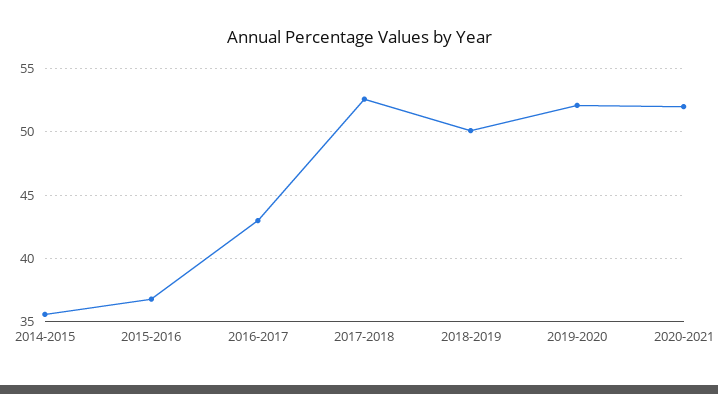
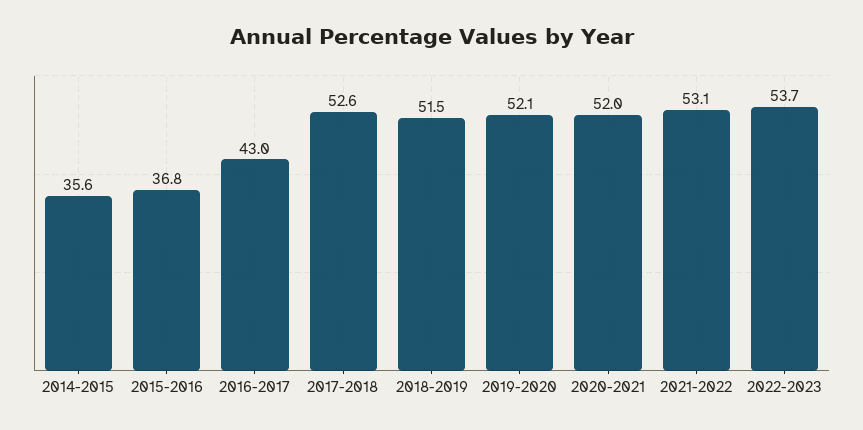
2018-2019: 50 -> 51.5
2021-2022: none -> 53.1
2022-2023: none -> 53.7

